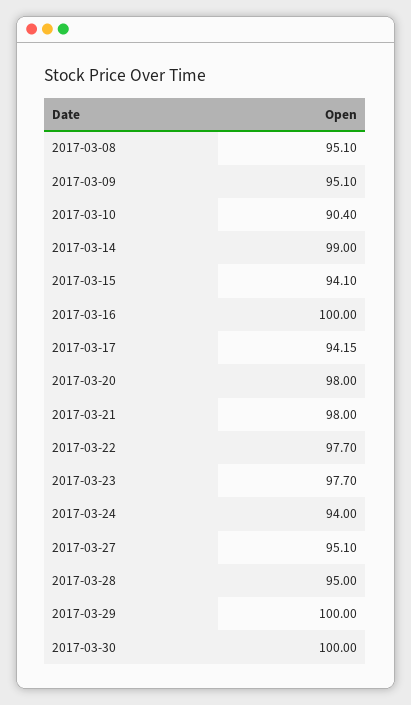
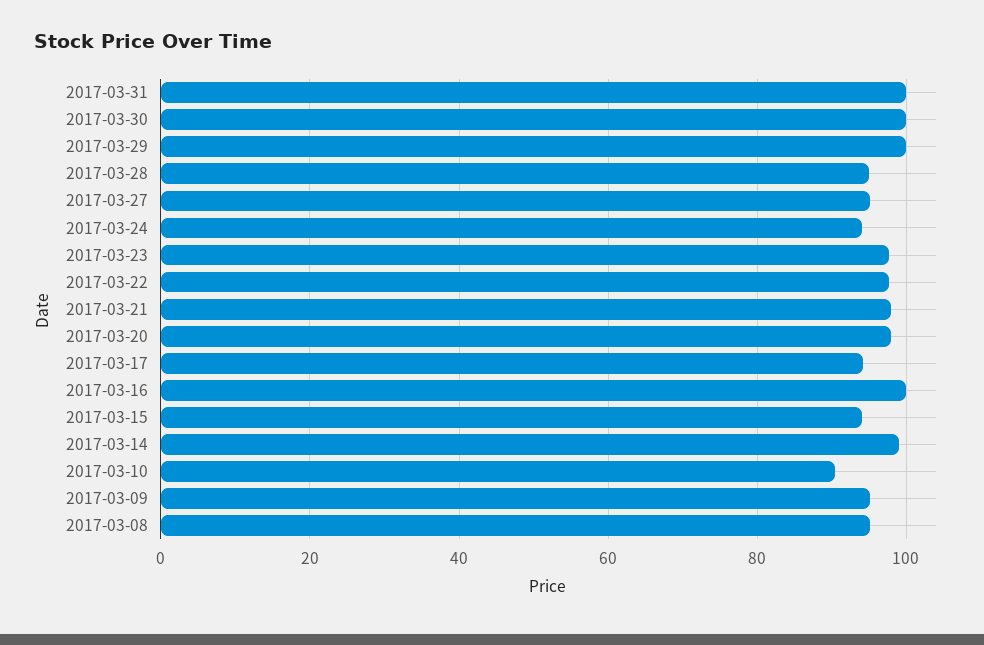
2017-03-31: none -> 100

